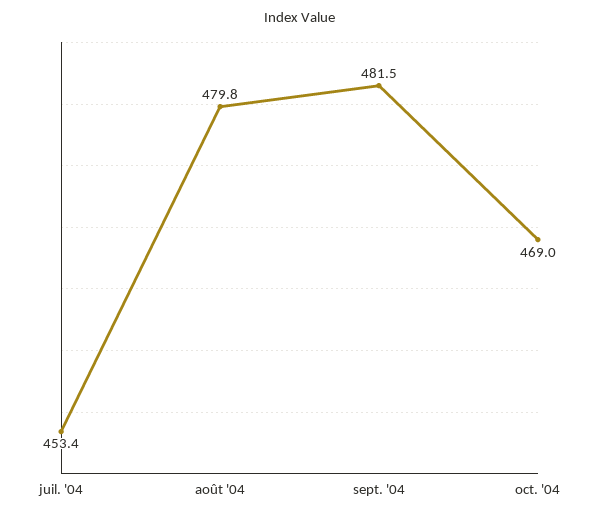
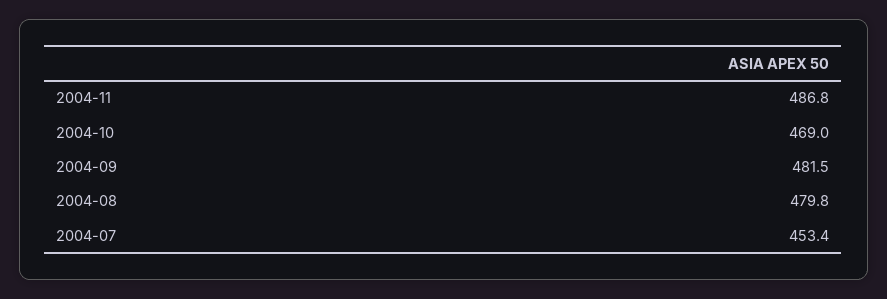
2004-11: none -> 486.8

